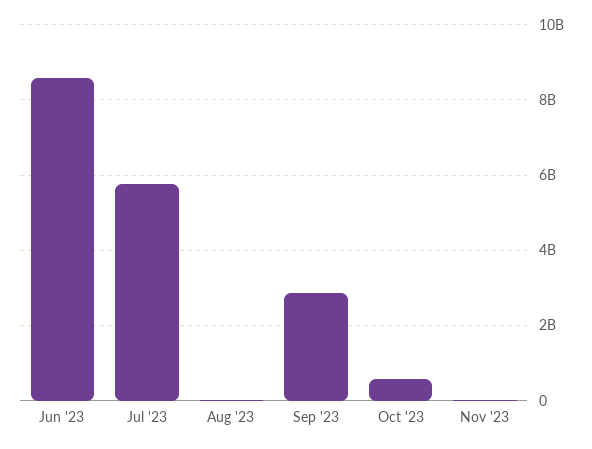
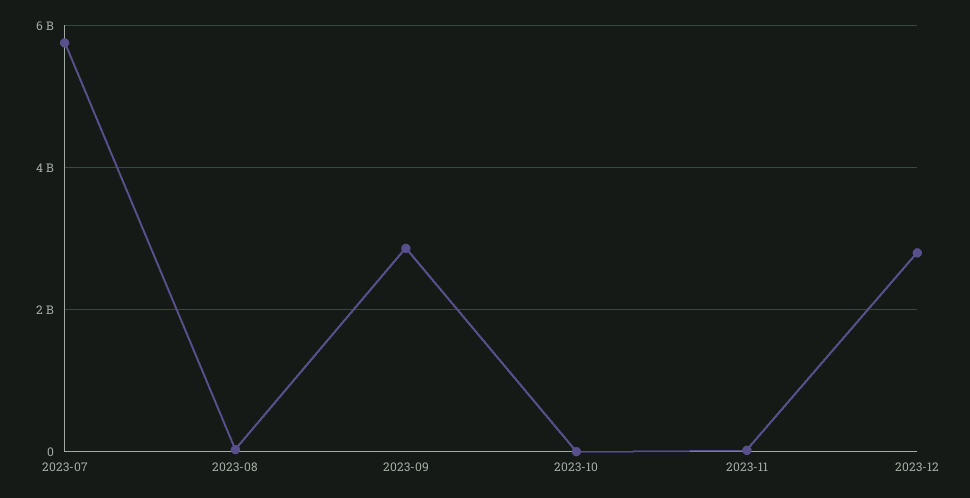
Jun '23: 8600000000 -> none
Oct '23: 600000000 -> 0
2023-12: none -> 2800000000

